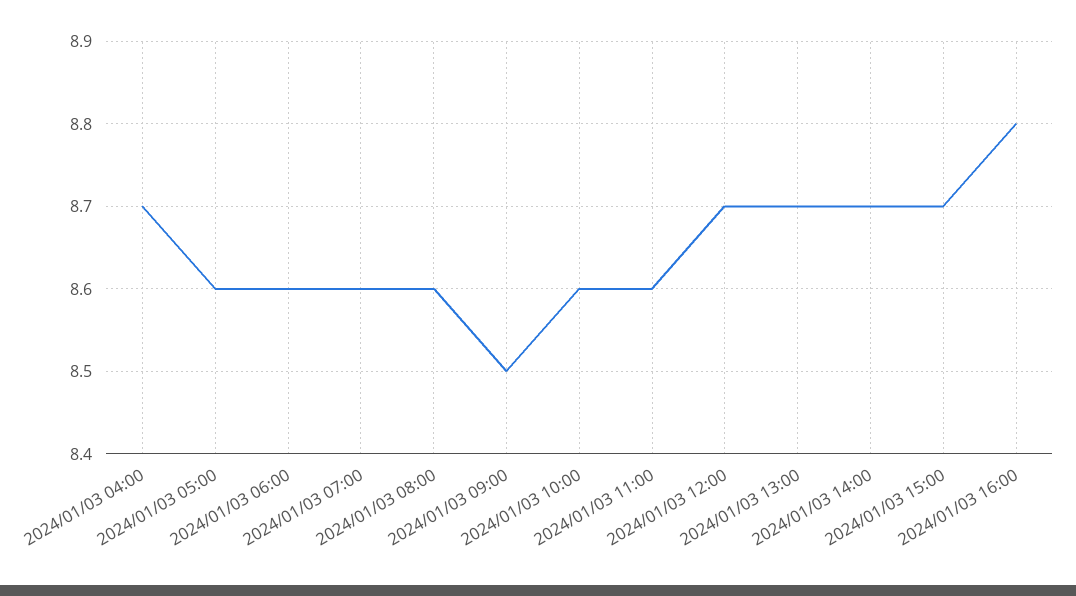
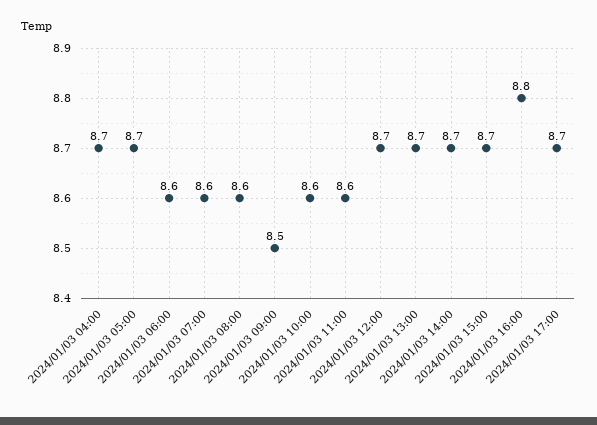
2024/01/03 05:00: 8.6 -> 8.7
2024/01/03 17:00: none -> 8.7

